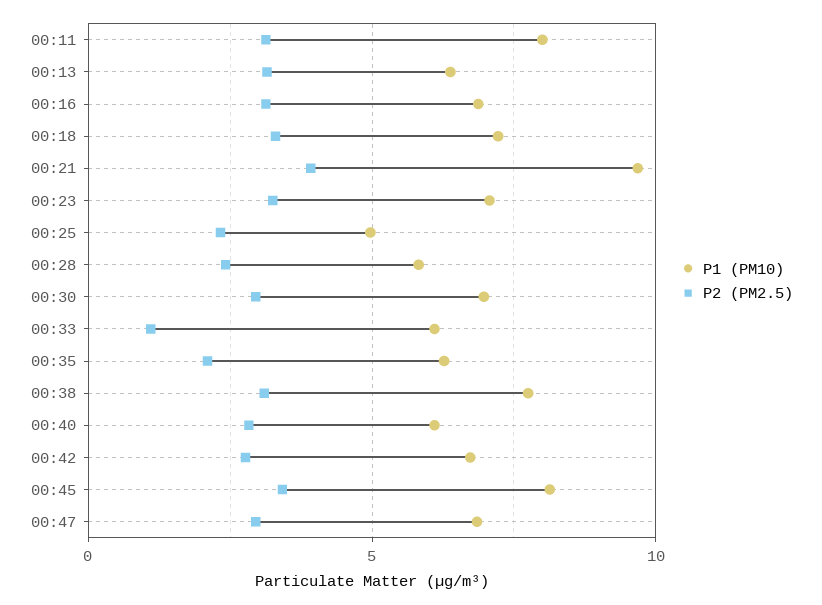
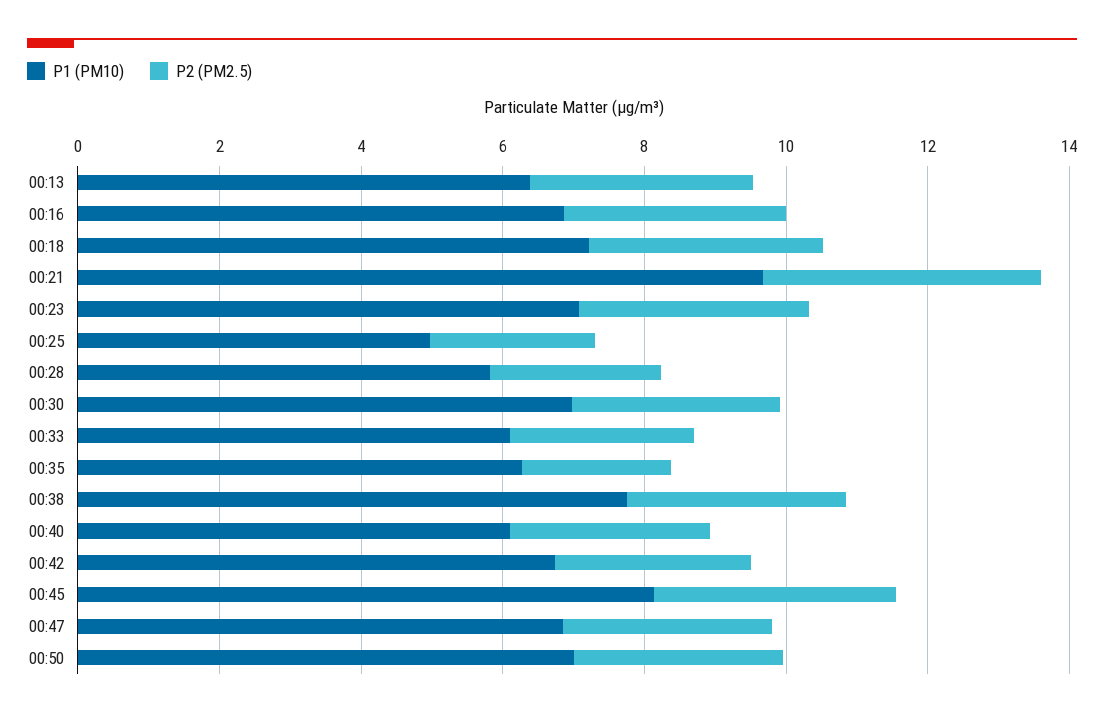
P1 (PM10), 00:11: 8 -> none
P2 (PM2.5), 00:11: 3 -> none
P2 (PM2.5), 00:33: 1 -> 2.5
P1 (PM10), 00:50: none -> 7
P2 (PM2.5), 00:50: none -> 3

